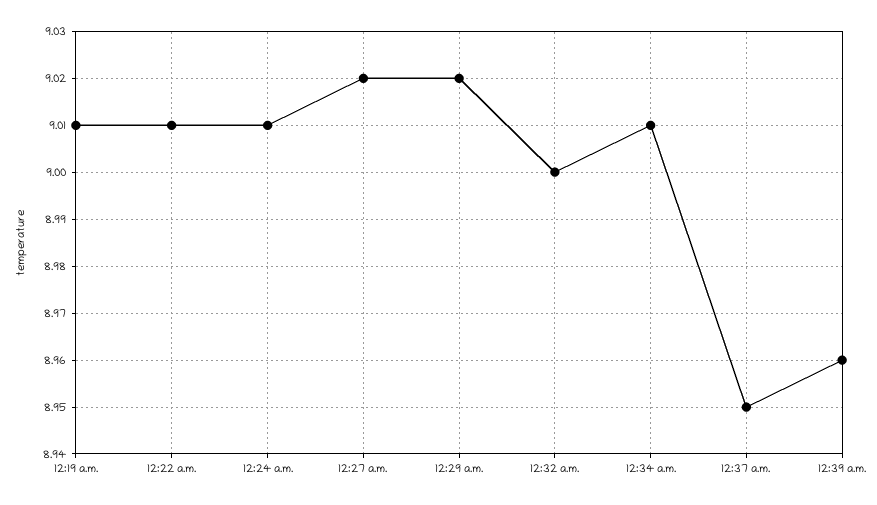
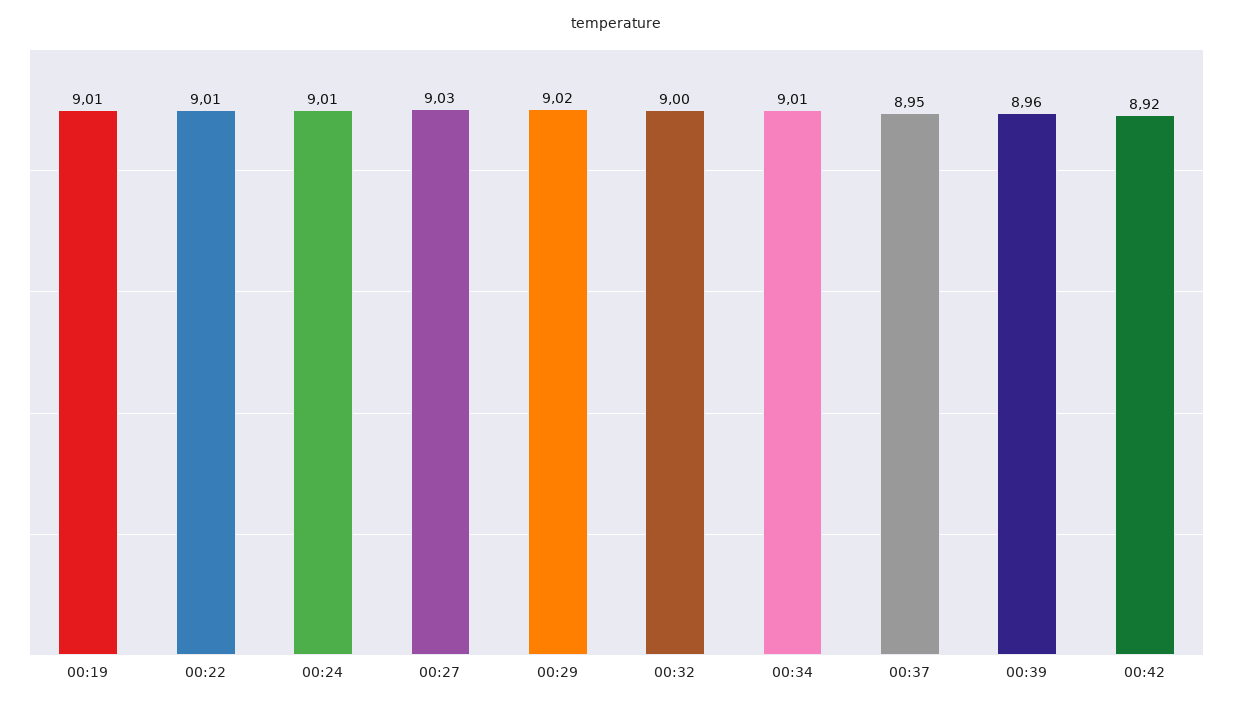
12:27 a.m.: 9.02 -> 9.03
00:42: none -> 8.92

